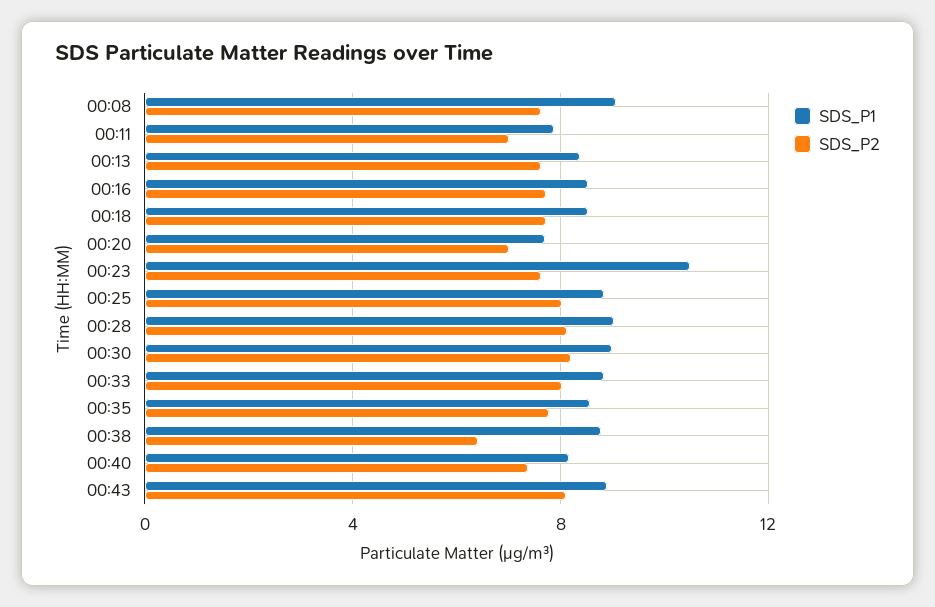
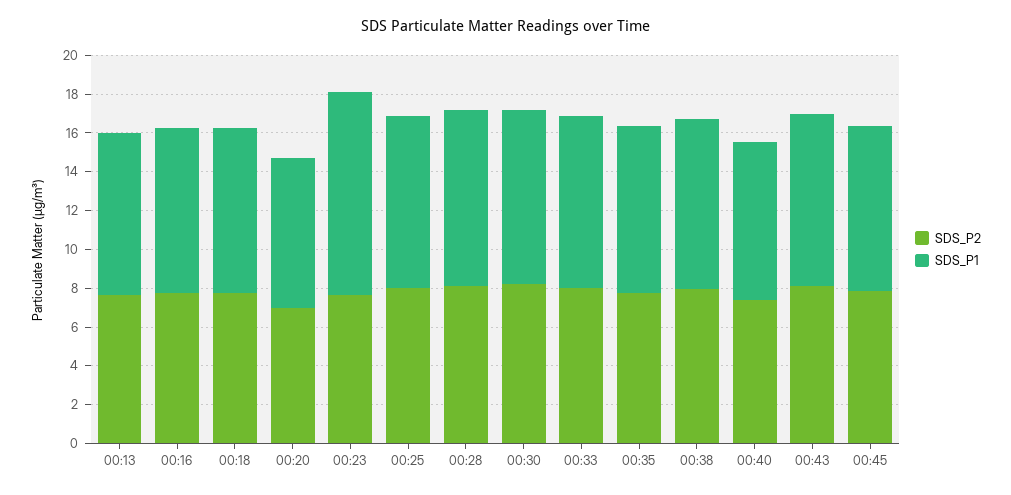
SDS_P1, 00:08: 9 -> none
SDS_P2, 00:08: 7.5 -> none
SDS_P1, 00:11: 8 -> none
SDS_P2, 00:11: 7 -> none
SDS_P2, 00:38: 6.5 -> 8
SDS_P2, 00:45: none -> 8
SDS_P1, 00:45: none -> 8.5

